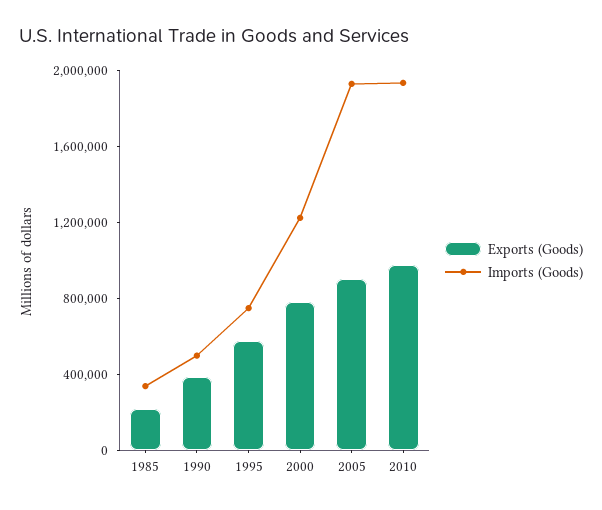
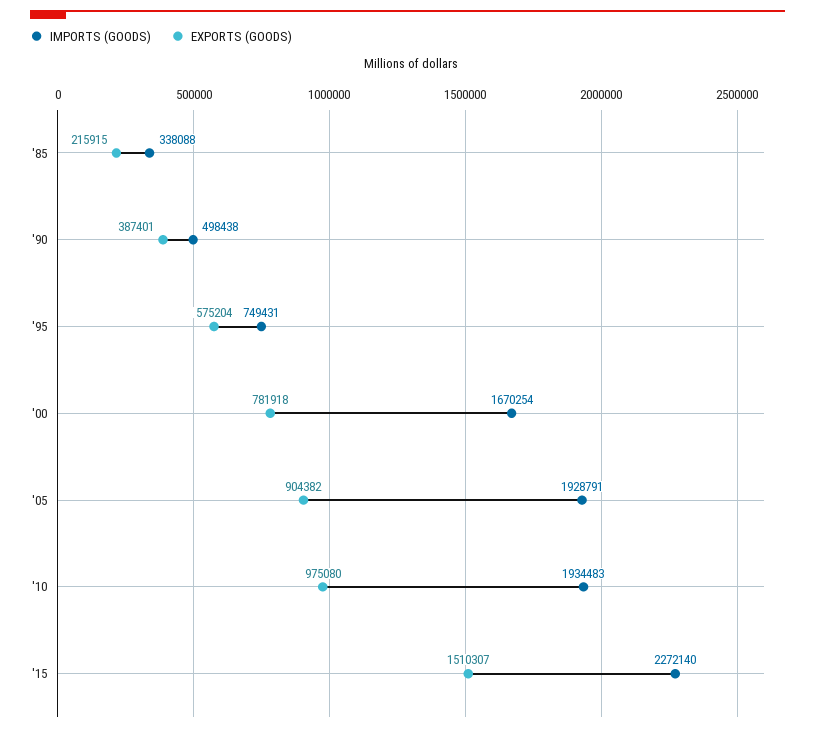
Imports (Goods), 2000: 1200000 -> 1670254
Imports (Goods), '15: none -> 2272140
Exports (Goods), '15: none -> 1510307

